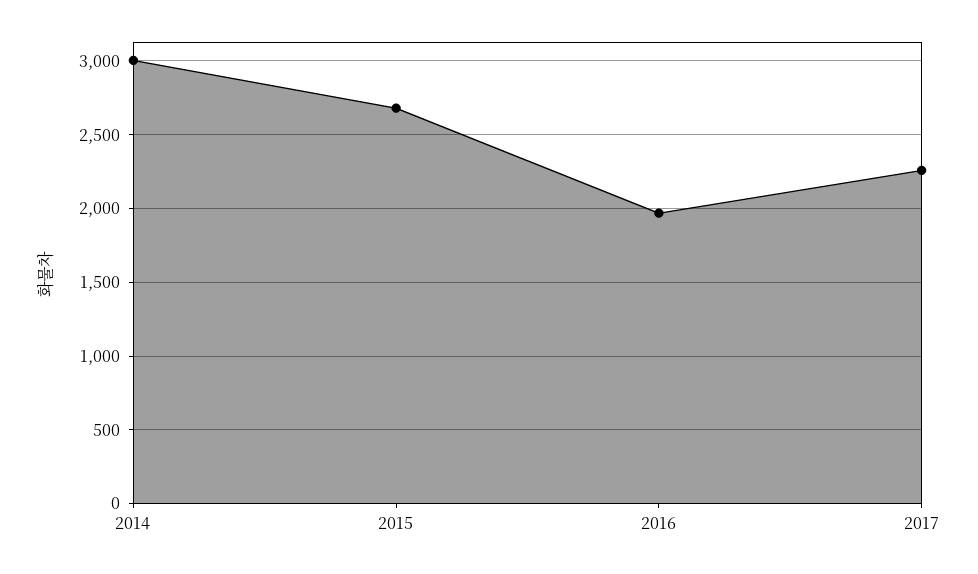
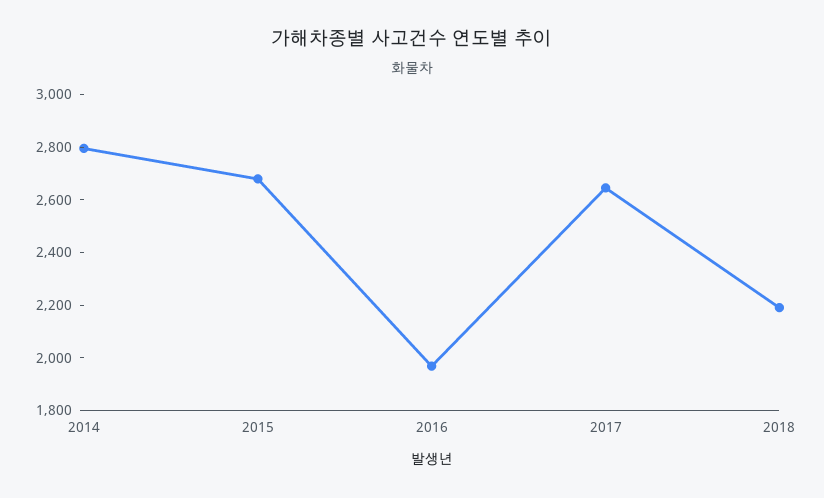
2014: 3000 -> 2800
2017: 2250 -> 2650
2018: none -> 2200

